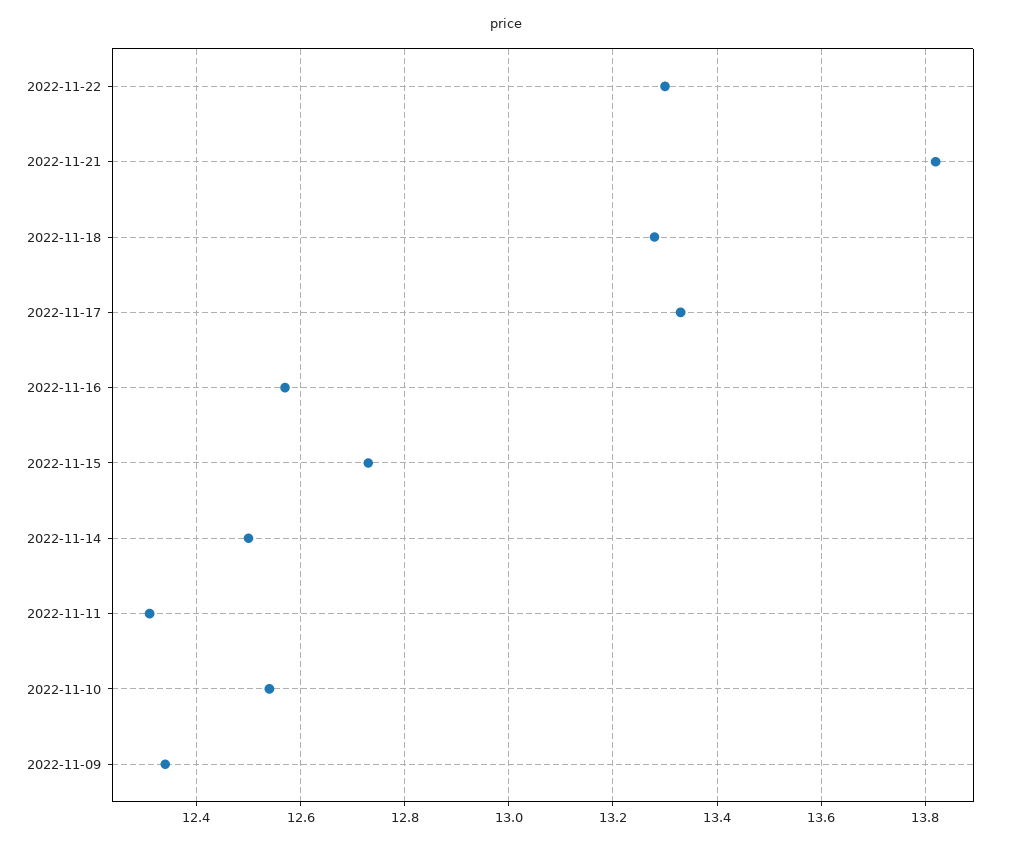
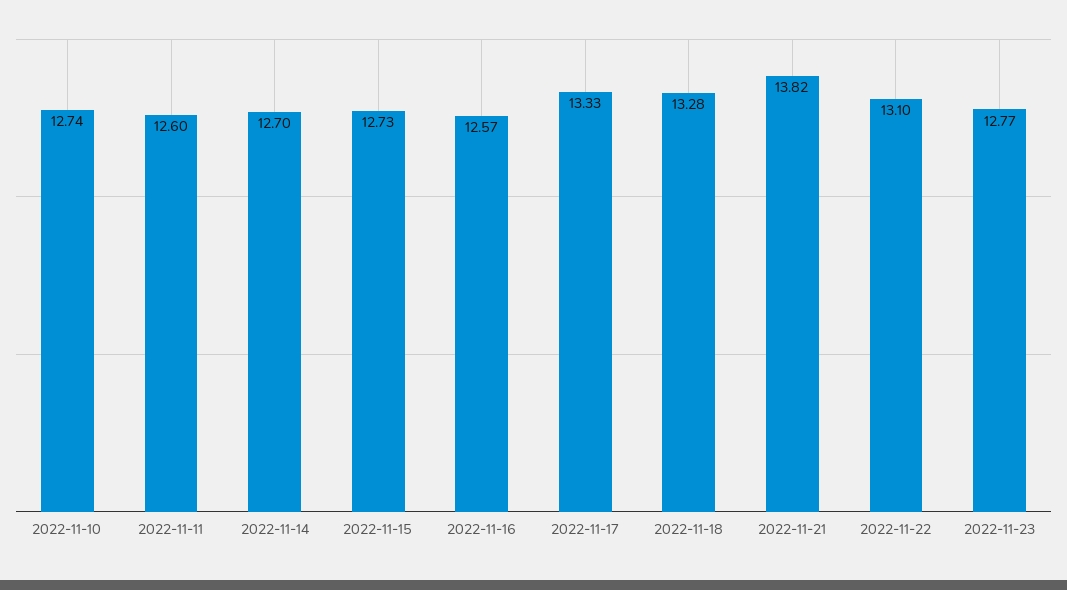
2022-11-22: 13.3 -> 13.1
2022-11-14: 12.5 -> 12.7
2022-11-11: 12.3 -> 12.6
2022-11-10: 12.55 -> 12.74
2022-11-09: 12.35 -> none
2022-11-23: none -> 12.77

